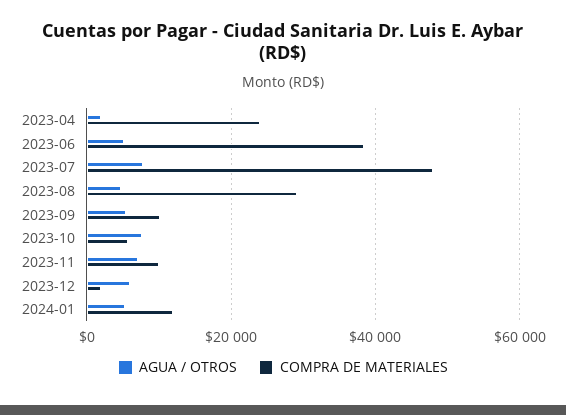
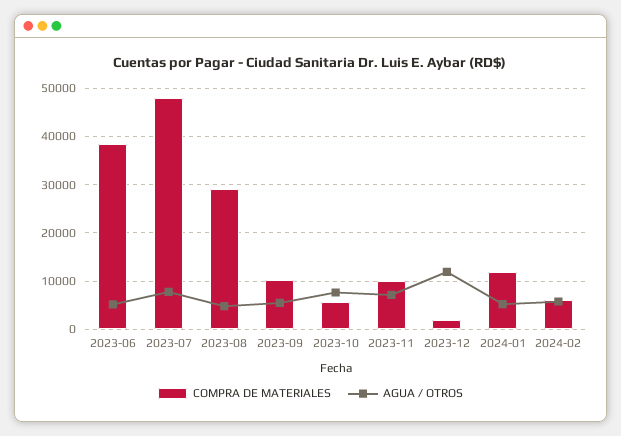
AGUA / OTROS, 2023-04: 2000 -> none
COMPRA DE MATERIALES, 2023-04: 24000 -> none
AGUA / OTROS, 2023-12: 6000 -> 12000
COMPRA DE MATERIALES, 2024-02: none -> 6000
AGUA / OTROS, 2024-02: none -> 6000

